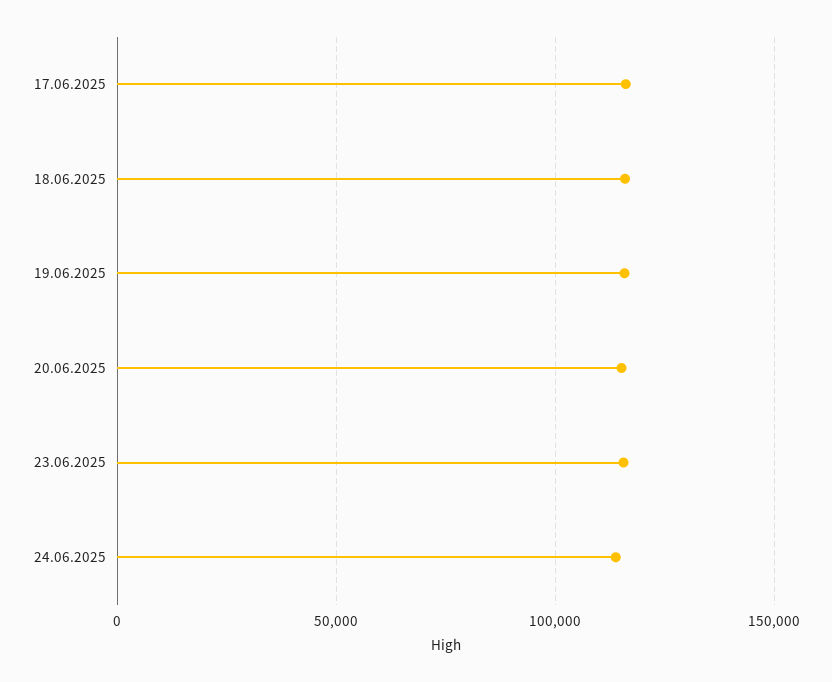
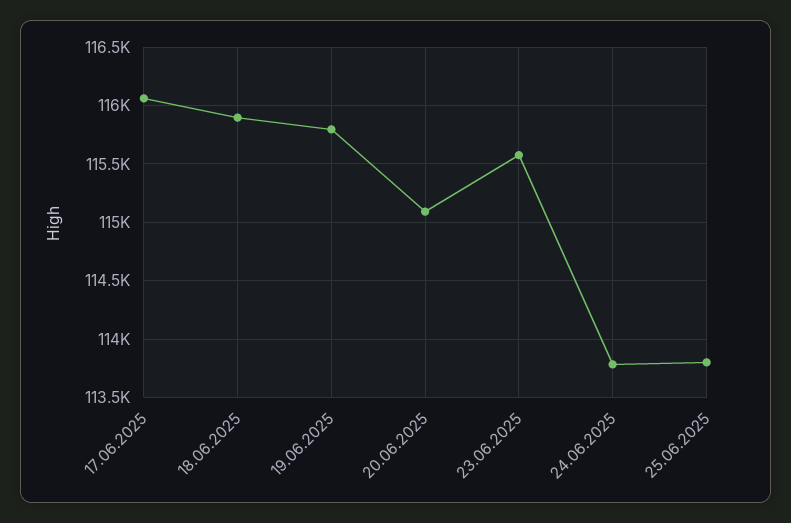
25.06.2025: none -> 113800

